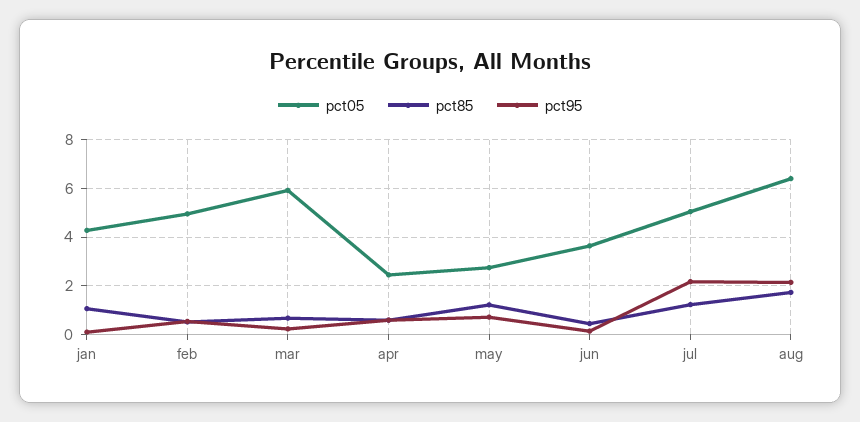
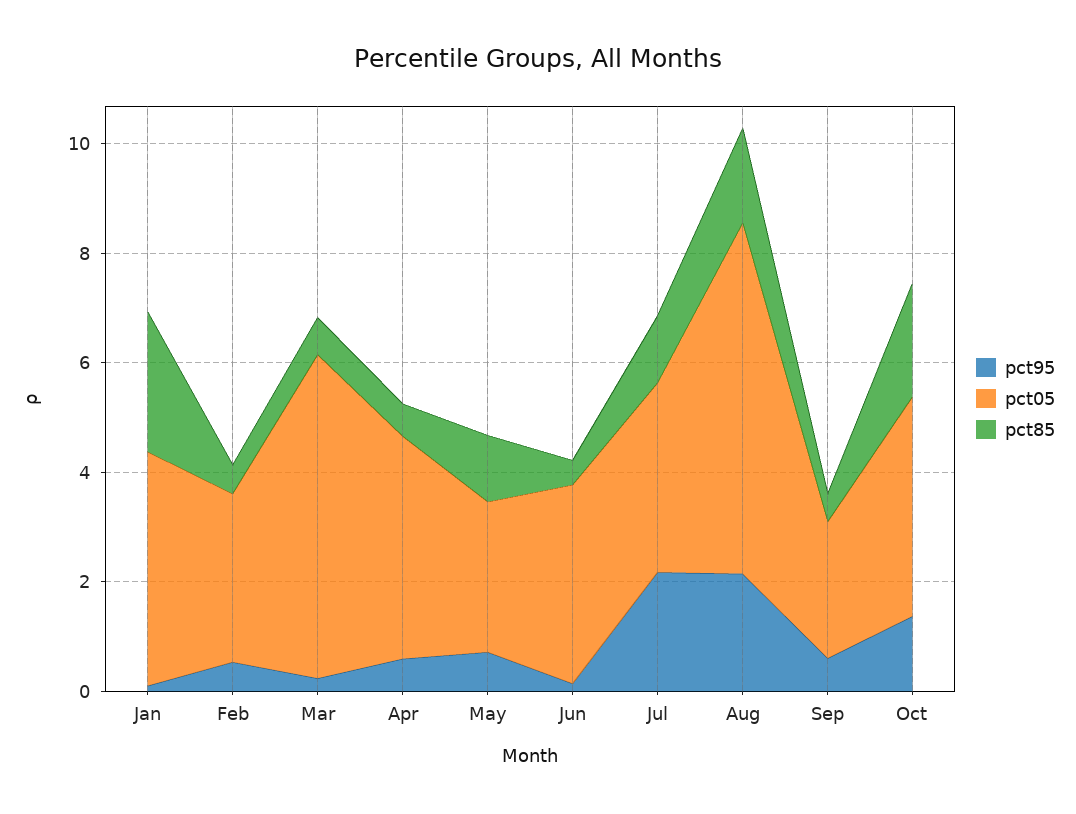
pct85, jan: 1 -> 2.5
pct05, feb: 5 -> 3
pct05, apr: 2.5 -> 4
pct05, jul: 5 -> 3.5
pct95, Sep: none -> 0.5
pct05, Sep: none -> 2.5
pct85, Sep: none -> 0.5
pct95, Oct: none -> 1.5
pct05, Oct: none -> 4
pct85, Oct: none -> 2

